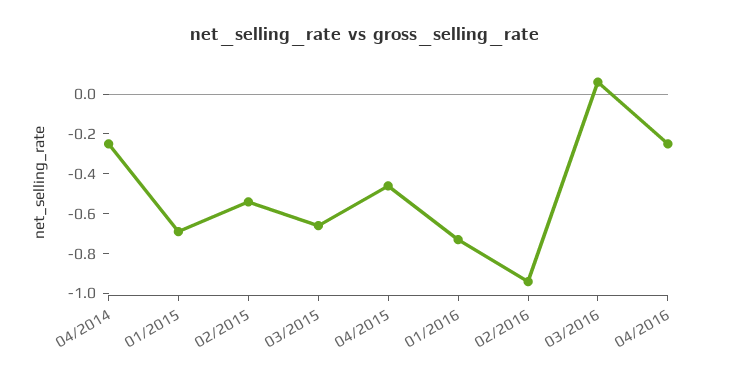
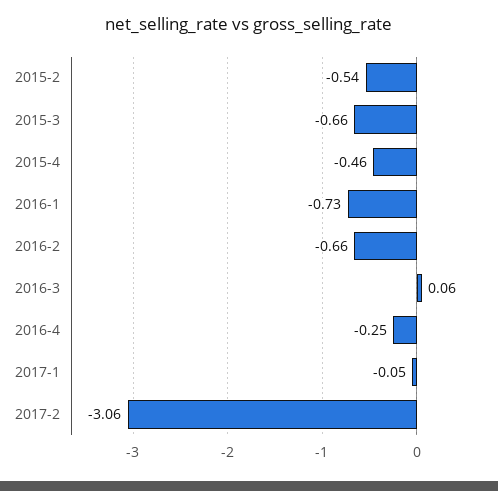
04/2014: -0.25 -> none
01/2015: -0.7 -> none
02/2016: -0.95 -> -0.66
2017-1: none -> -0.05
2017-2: none -> -3.06

